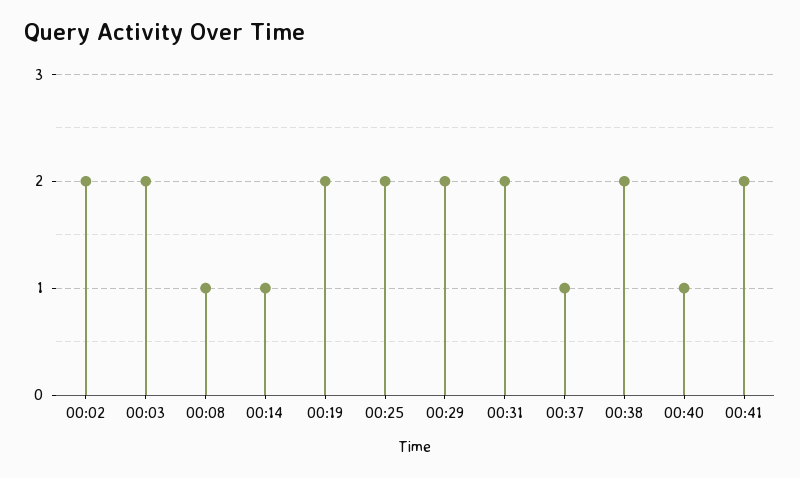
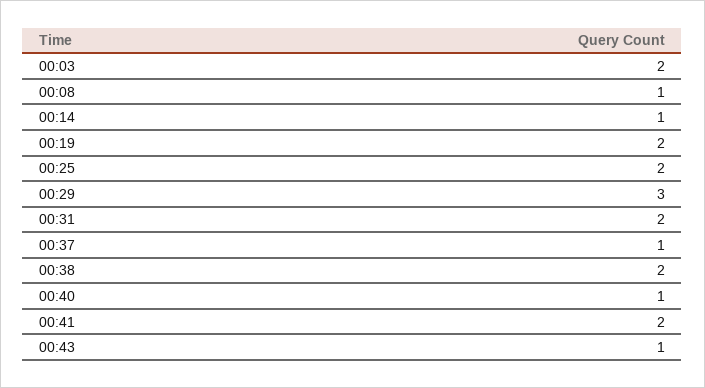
00:02: 2 -> none
00:29: 2 -> 3
00:43: none -> 1

